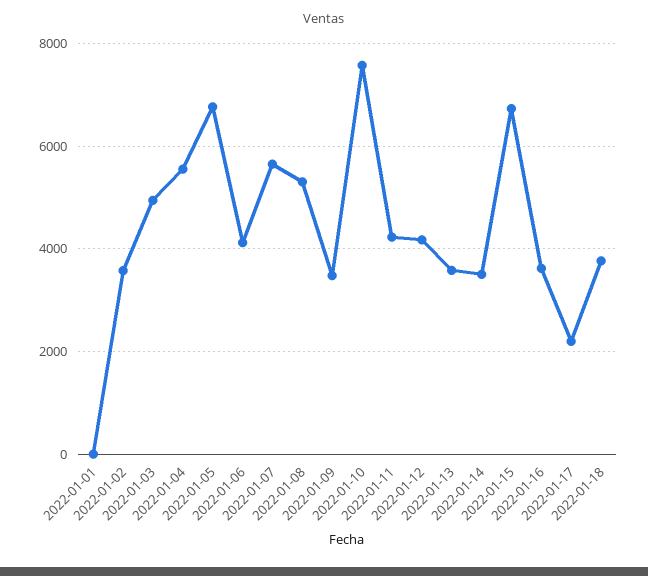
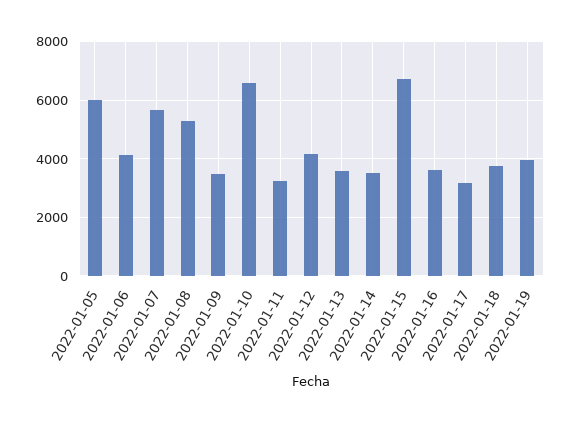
2022-01-01: 0 -> none
2022-01-02: 3600 -> none
2022-01-03: 5000 -> none
2022-01-04: 5600 -> none
2022-01-05: 6800 -> 6000
2022-01-10: 7600 -> 6500
2022-01-11: 4200 -> 3250
2022-01-17: 2200 -> 3250
2022-01-19: none -> 4000

